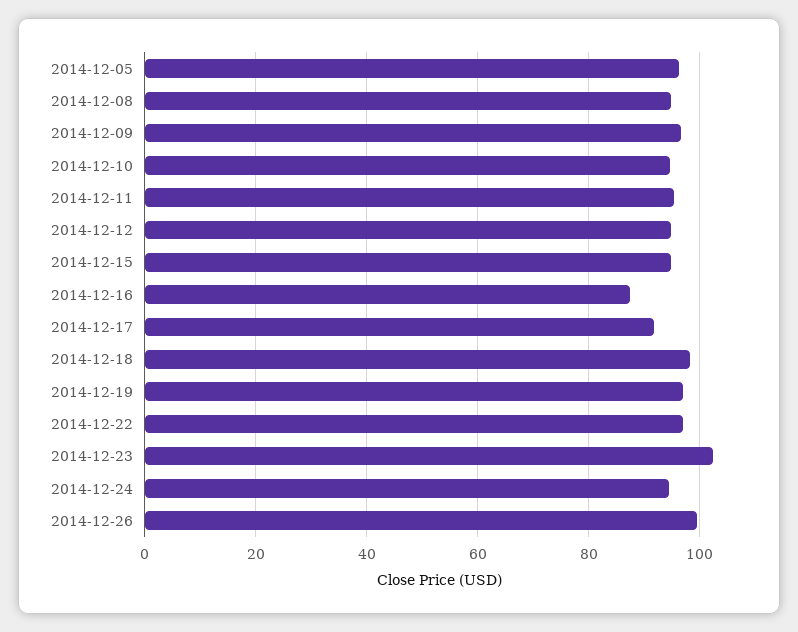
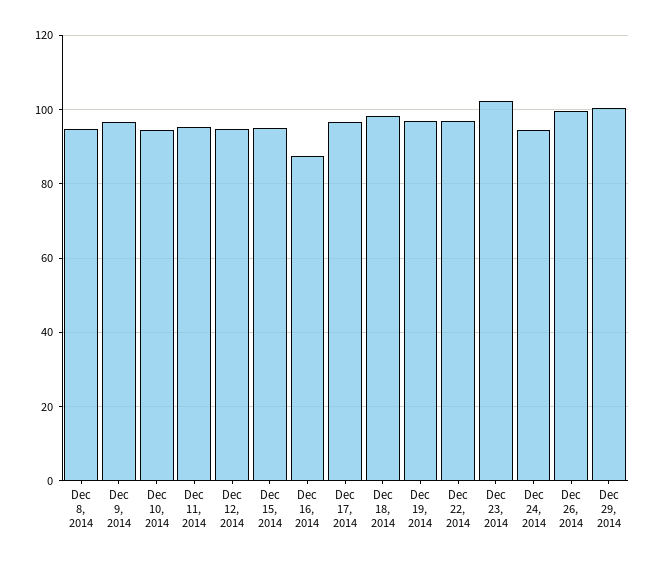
2014-12-05: 96 -> none
2014-12-17: 92 -> 96
Dec 29, 2014: none -> 100

